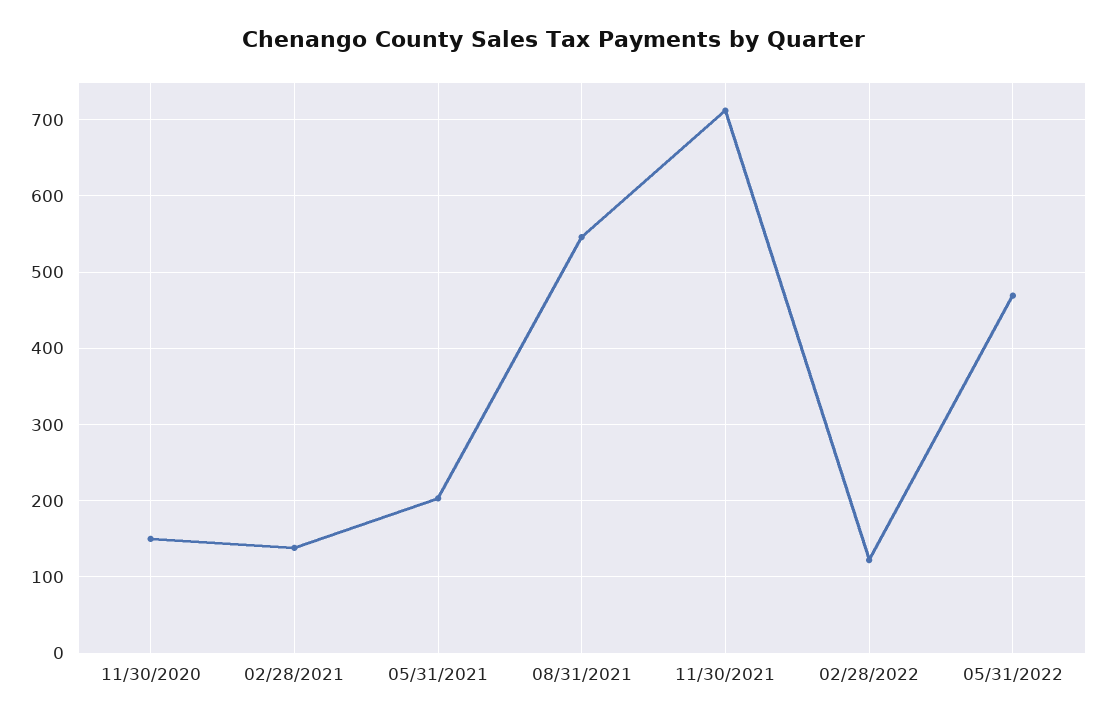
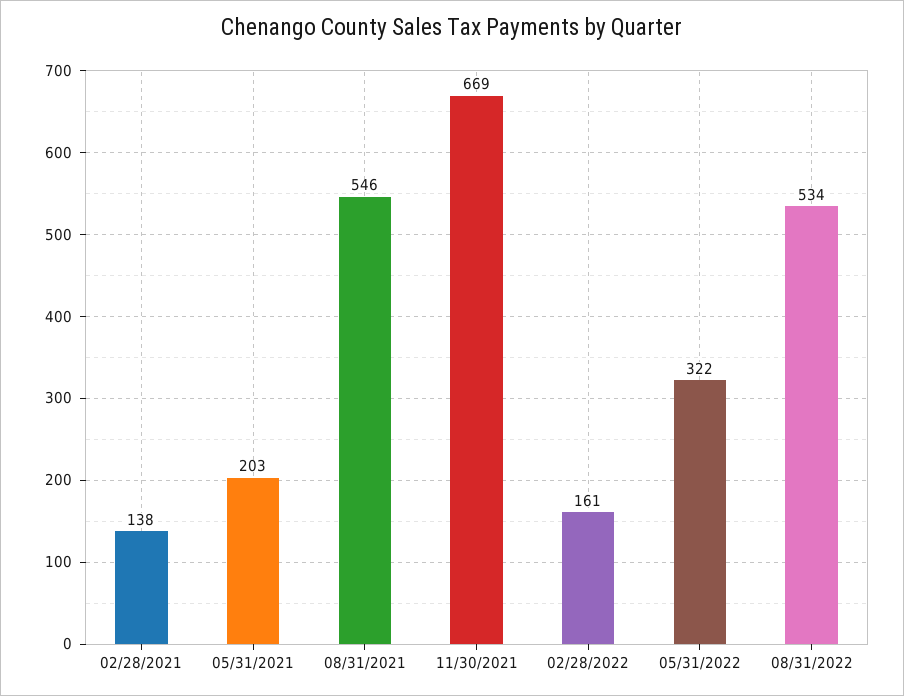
11/30/2020: 150 -> none
11/30/2021: 710 -> 669
02/28/2022: 120 -> 161
05/31/2022: 470 -> 322
08/31/2022: none -> 534

